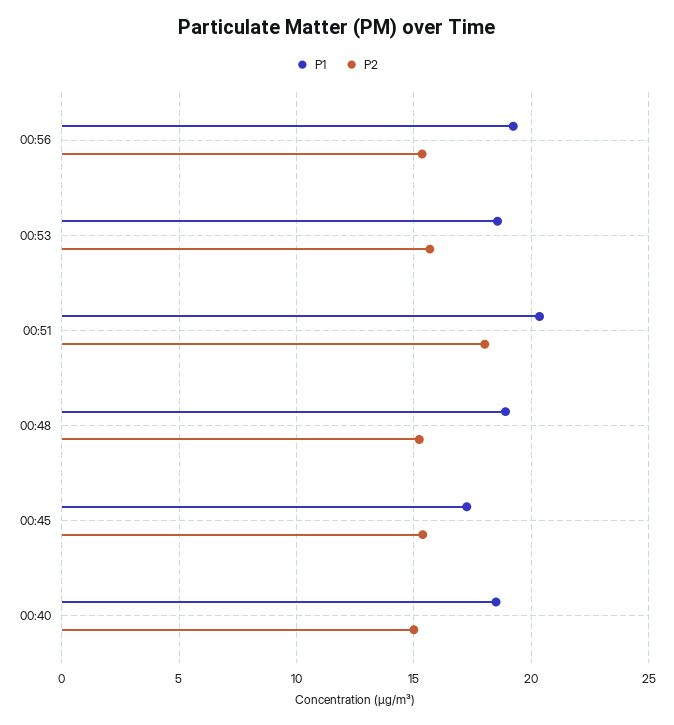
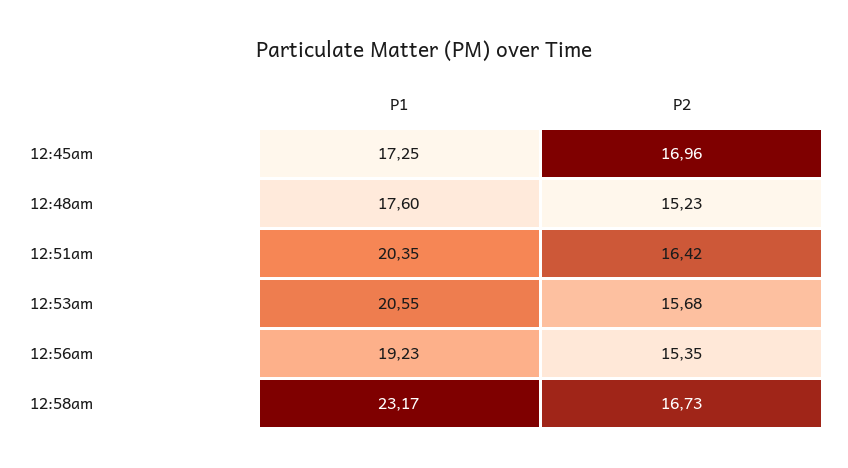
P1, 00:53: 18.5 -> 20.55
P2, 00:51: 18 -> 16.42
P1, 00:48: 19 -> 17.6
P2, 00:45: 15.5 -> 16.96
P1, 00:40: 18.5 -> none
P2, 00:40: 15 -> none
P1, 12:58am: none -> 23.17
P2, 12:58am: none -> 16.73

